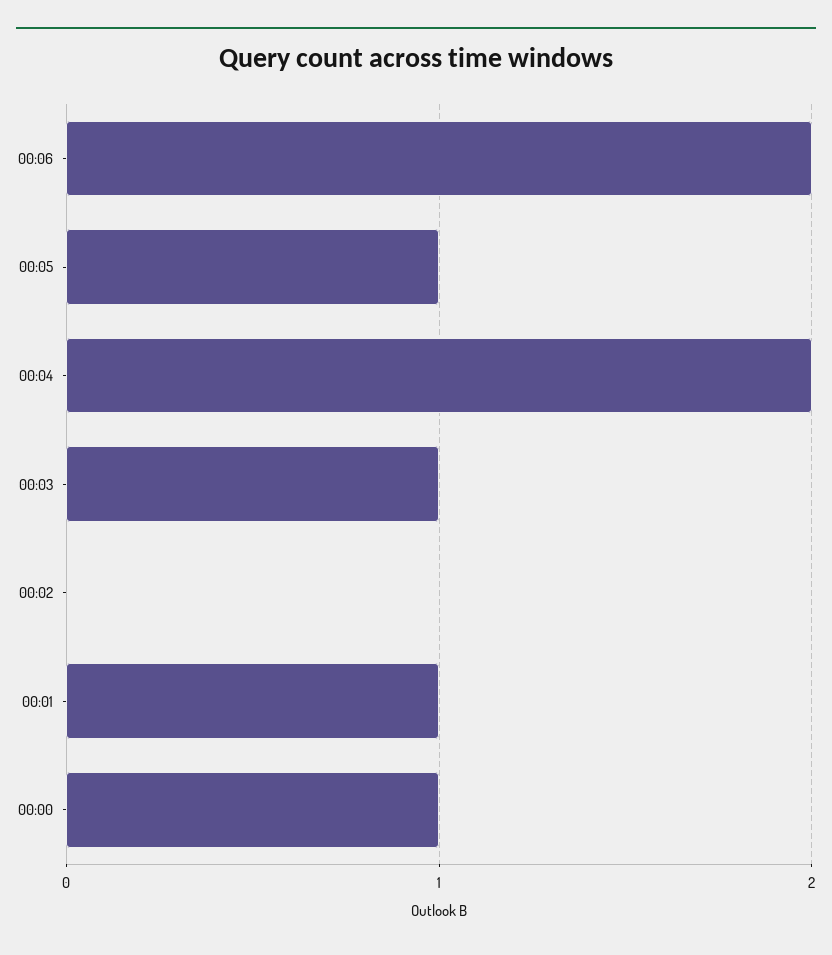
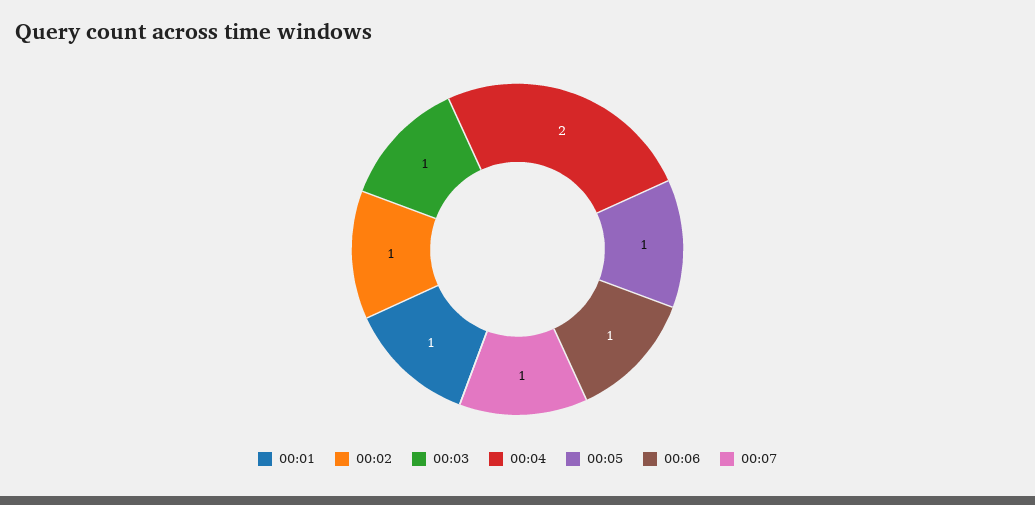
00:06: 2 -> 1
00:02: 0 -> 1
00:00: 1 -> none
00:07: none -> 1

